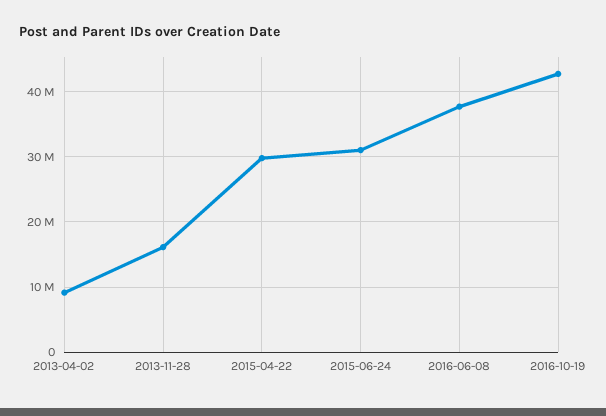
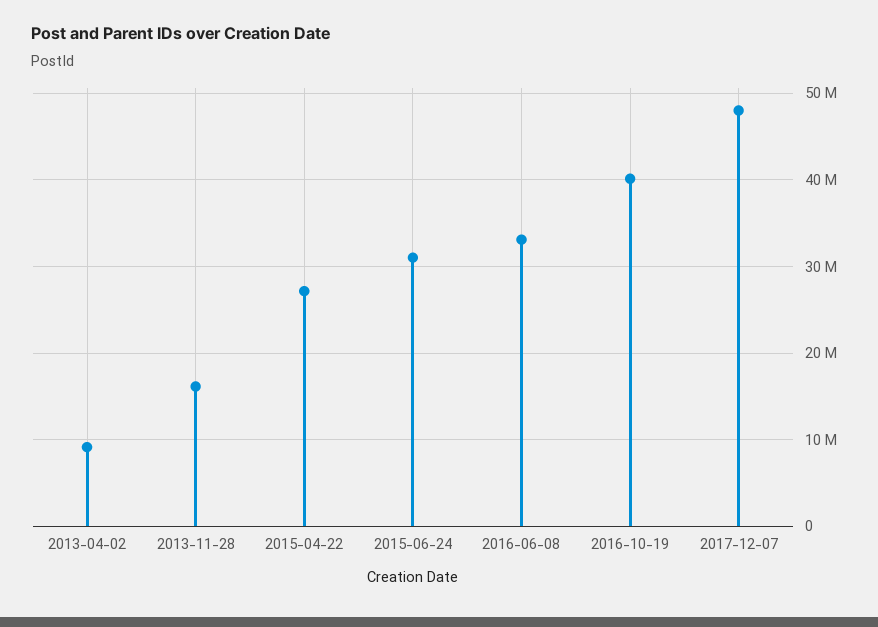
2015-04-22: 30000000 -> 27000000
2016-06-08: 38000000 -> 33000000
2016-10-19: 43000000 -> 40000000
2017-12-07: none -> 48000000

